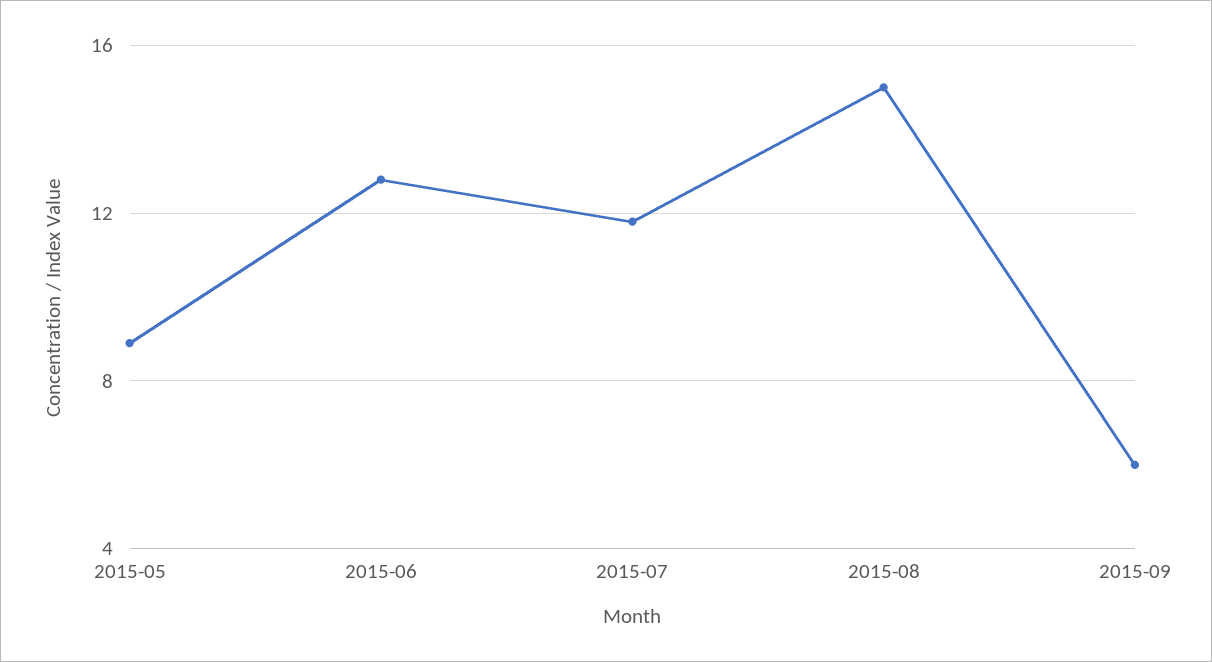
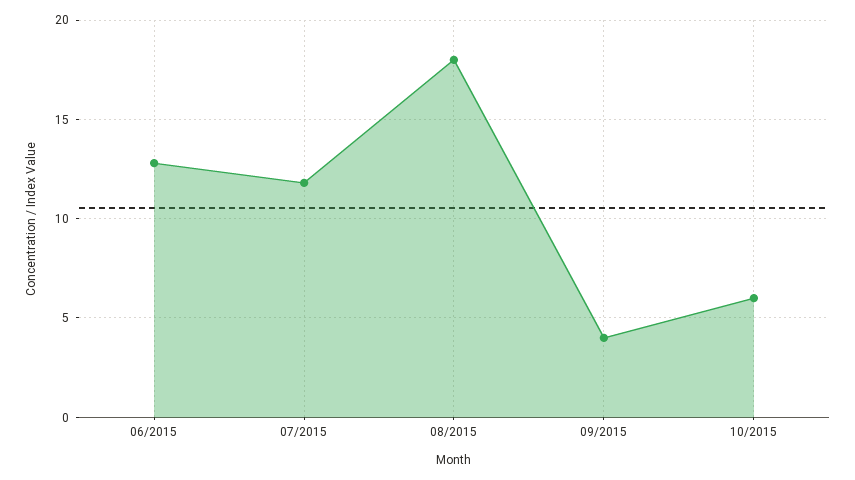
2015-05: 9 -> none
2015-08: 15 -> 18
2015-09: 6 -> 4
10/2015: none -> 6

